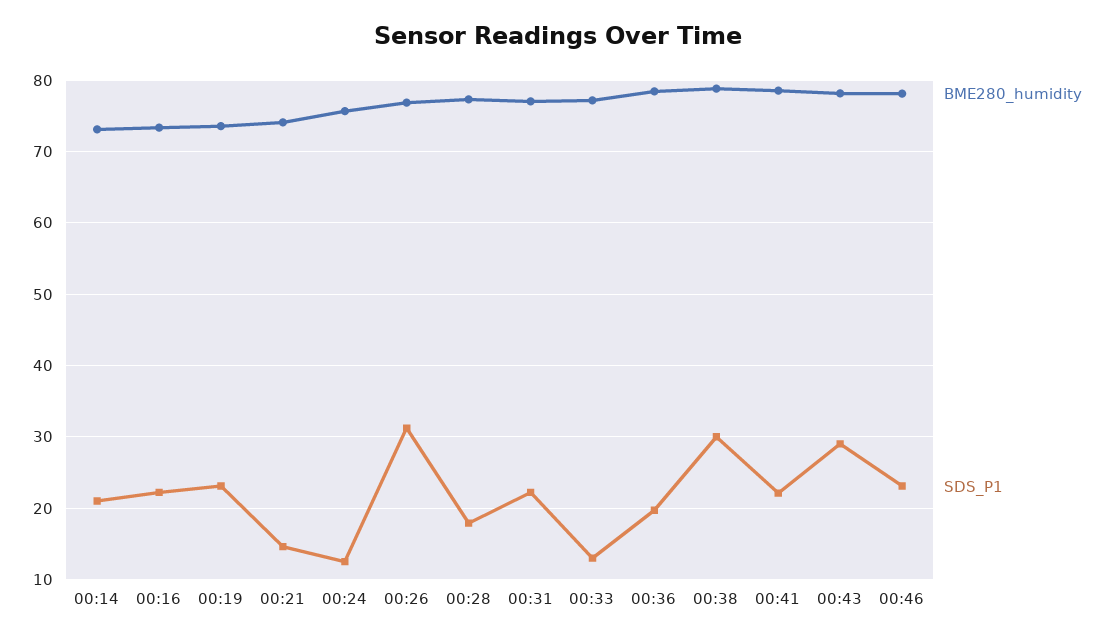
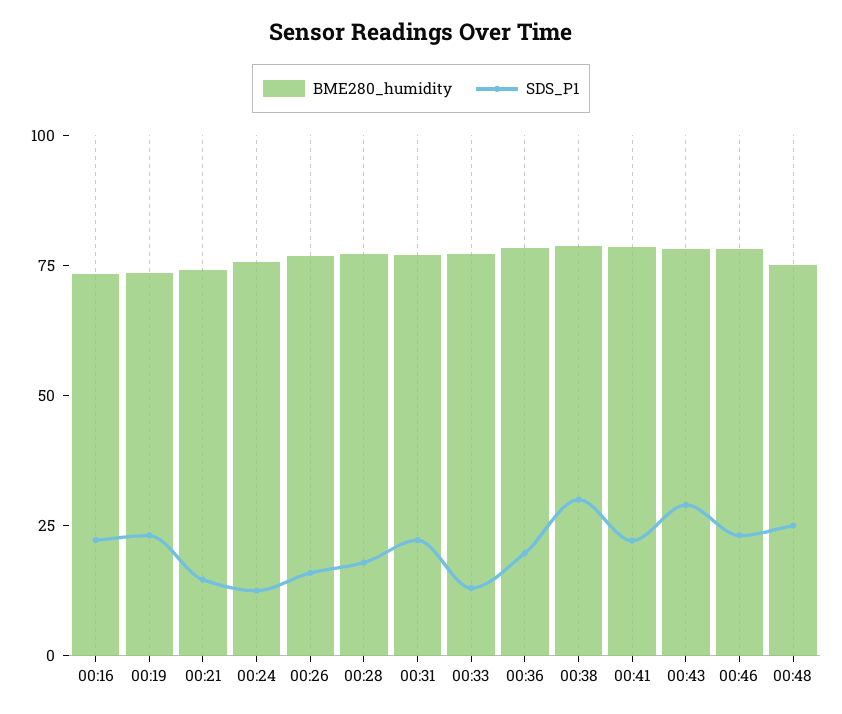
BME280_humidity, 00:14: 73 -> none
SDS_P1, 00:14: 21 -> none
SDS_P1, 00:26: 31 -> 15
BME280_humidity, 00:48: none -> 75
SDS_P1, 00:48: none -> 25

